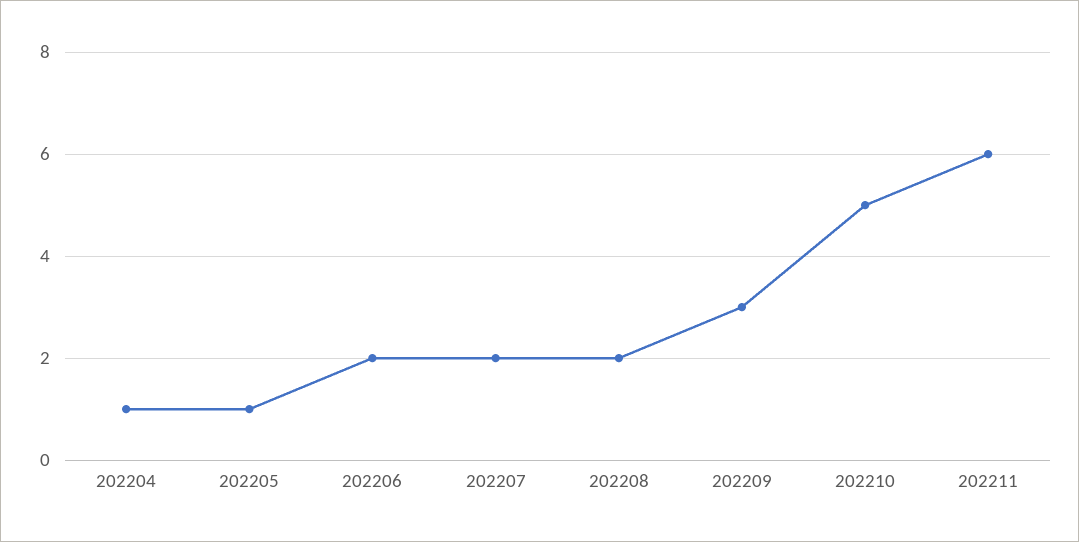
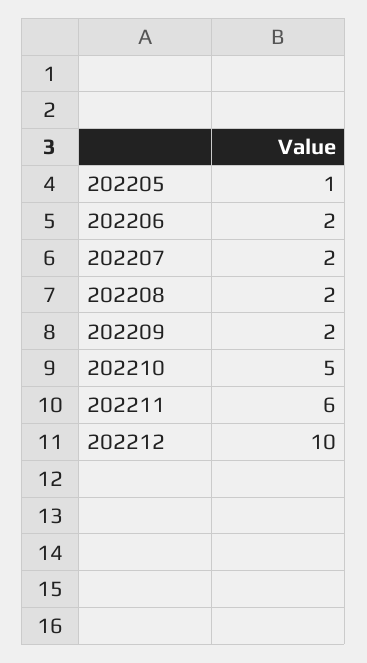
202204: 1 -> none
202209: 3 -> 2
202212: none -> 10

